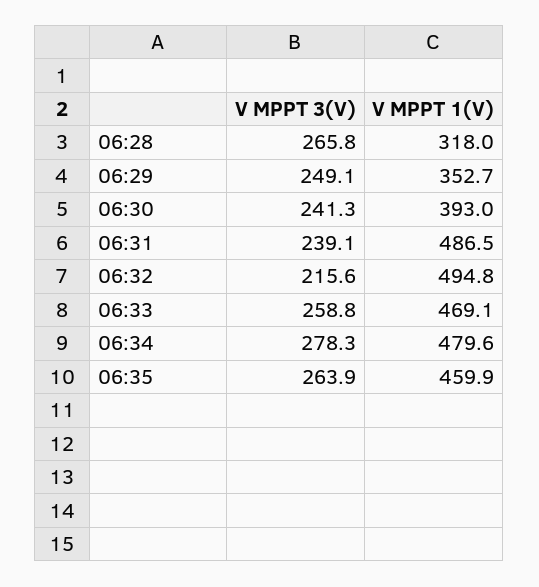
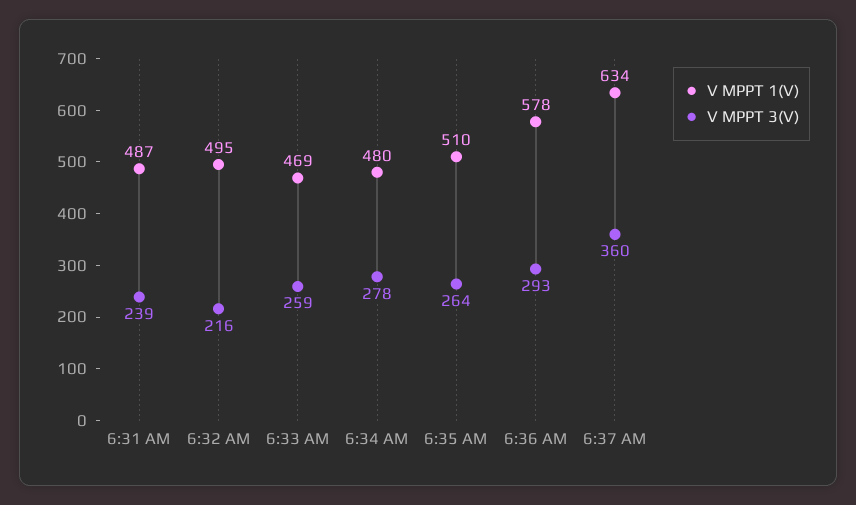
V MPPT 3(V), 06:28: 265.8 -> none
V MPPT 1(V), 06:28: 318 -> none
V MPPT 3(V), 06:29: 249.1 -> none
V MPPT 1(V), 06:29: 352.7 -> none
V MPPT 3(V), 06:30: 241.3 -> none
V MPPT 1(V), 06:30: 393 -> none
V MPPT 1(V), 06:35: 459.9 -> 510
V MPPT 1(V), 6:36 AM: none -> 578
V MPPT 3(V), 6:36 AM: none -> 293
V MPPT 1(V), 6:37 AM: none -> 634
V MPPT 3(V), 6:37 AM: none -> 360

